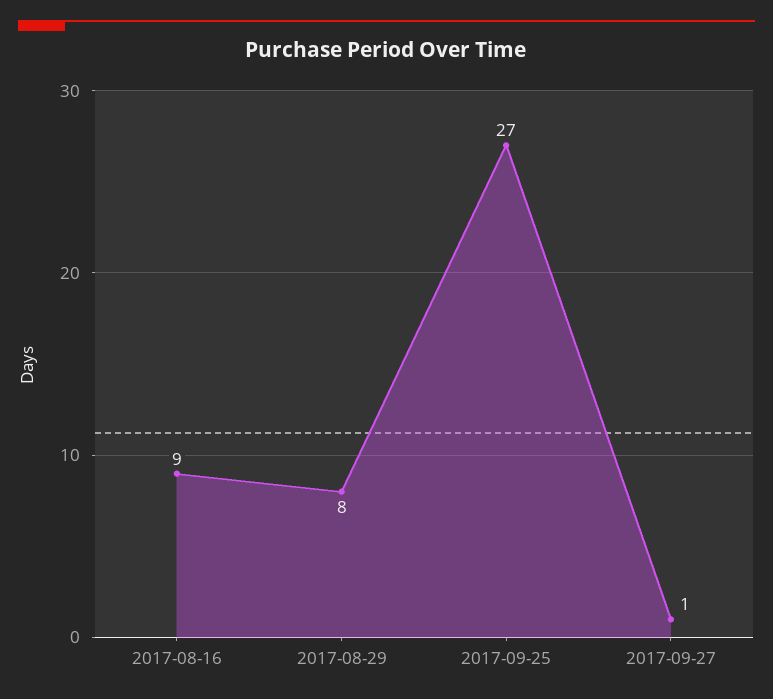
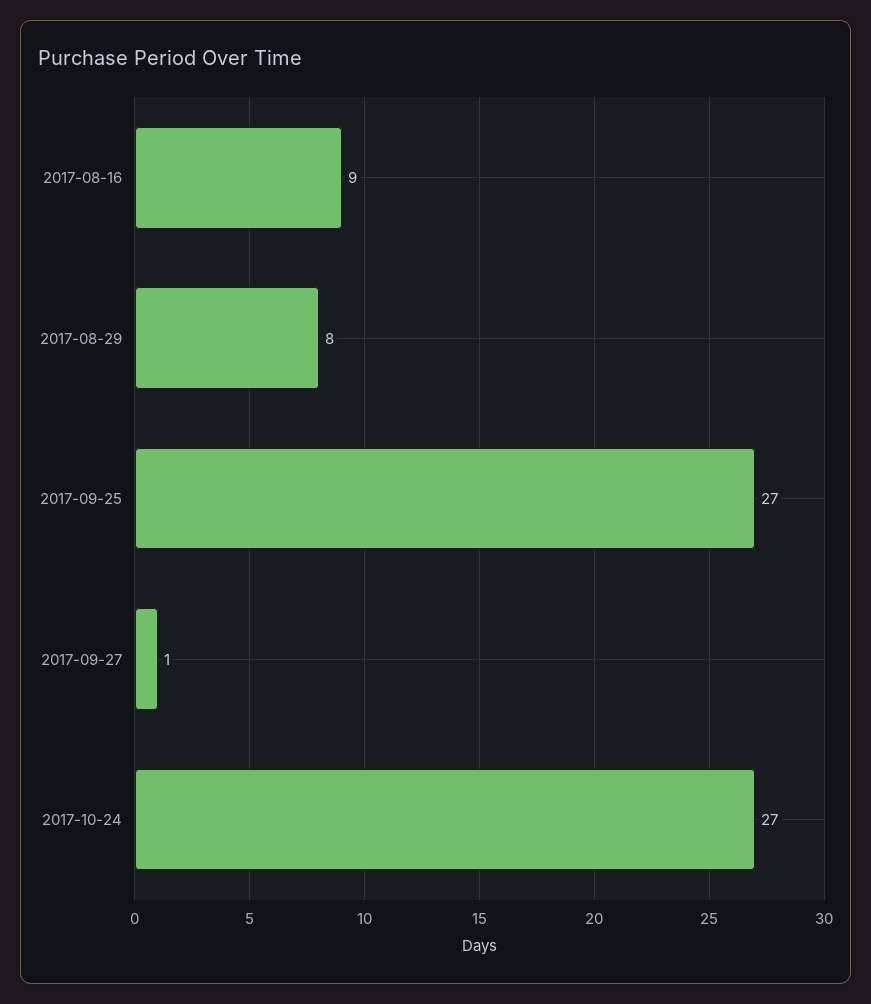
2017-10-24: none -> 27

